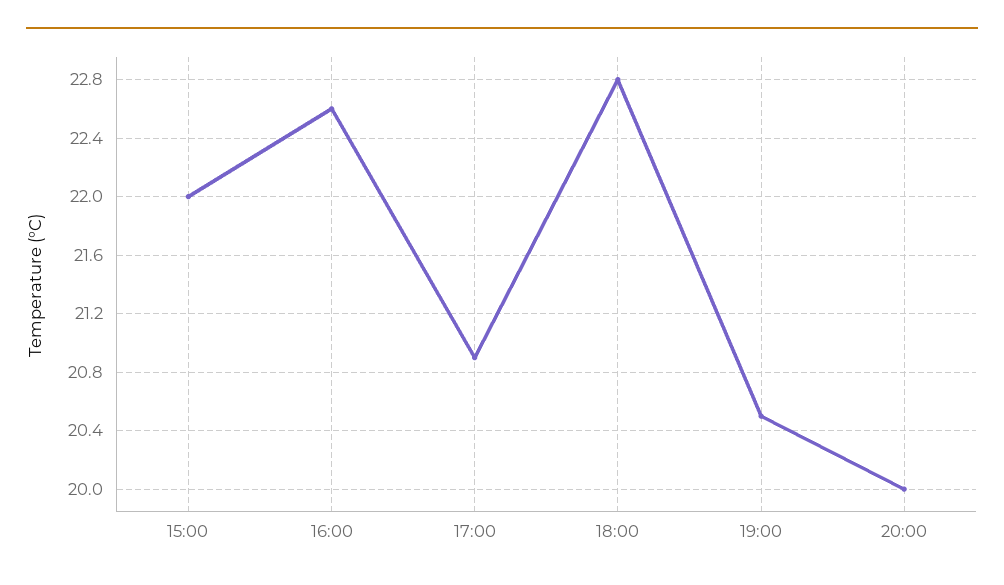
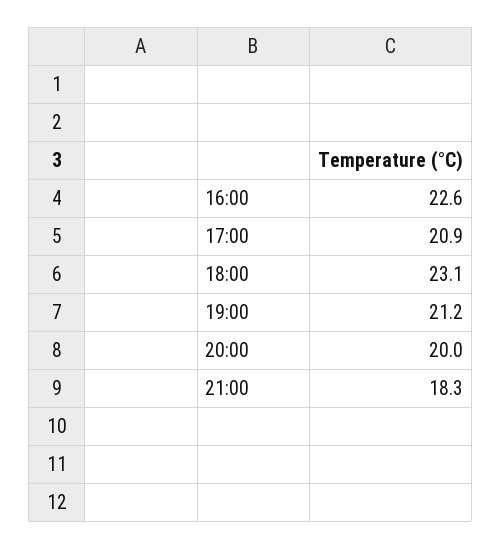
15:00: 22 -> none
18:00: 22.8 -> 23.1
19:00: 20.5 -> 21.2
21:00: none -> 18.3

